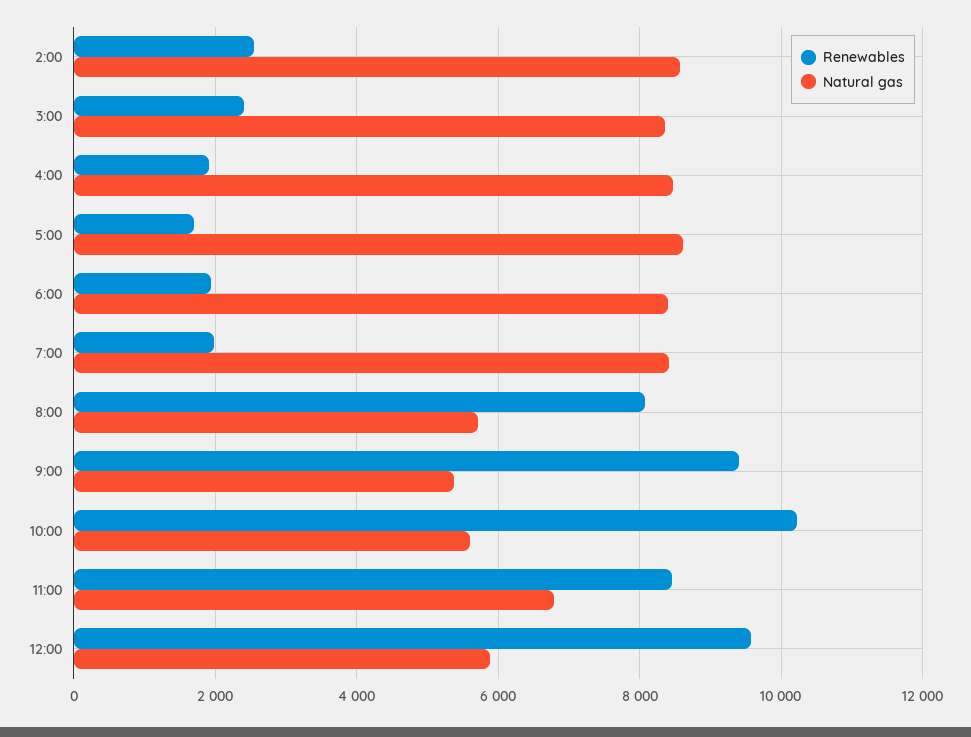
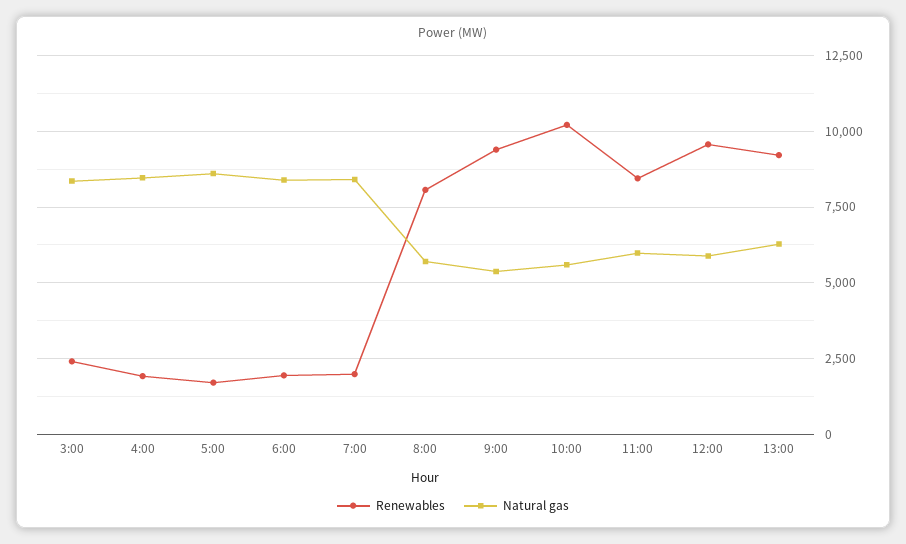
Renewables, 2:00: 2600 -> none
Natural gas, 2:00: 8600 -> none
Natural gas, 11:00: 6800 -> 6000
Renewables, 13:00: none -> 9250
Natural gas, 13:00: none -> 6250

